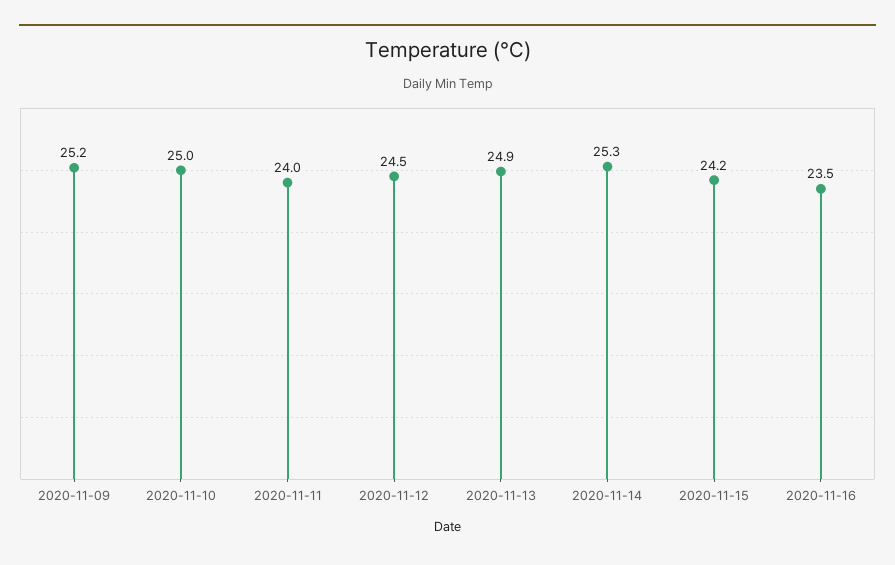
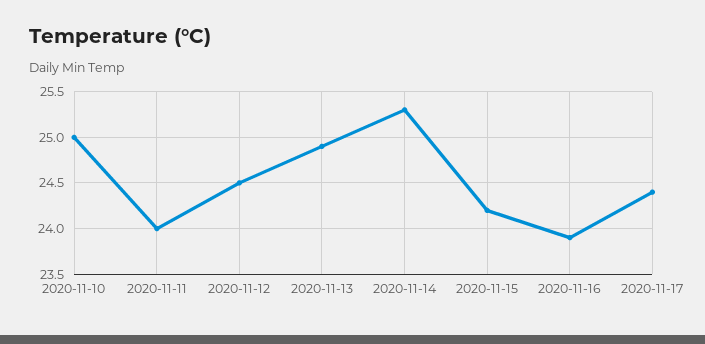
2020-11-09: 25.2 -> none
2020-11-16: 23.5 -> 23.9
2020-11-17: none -> 24.4

